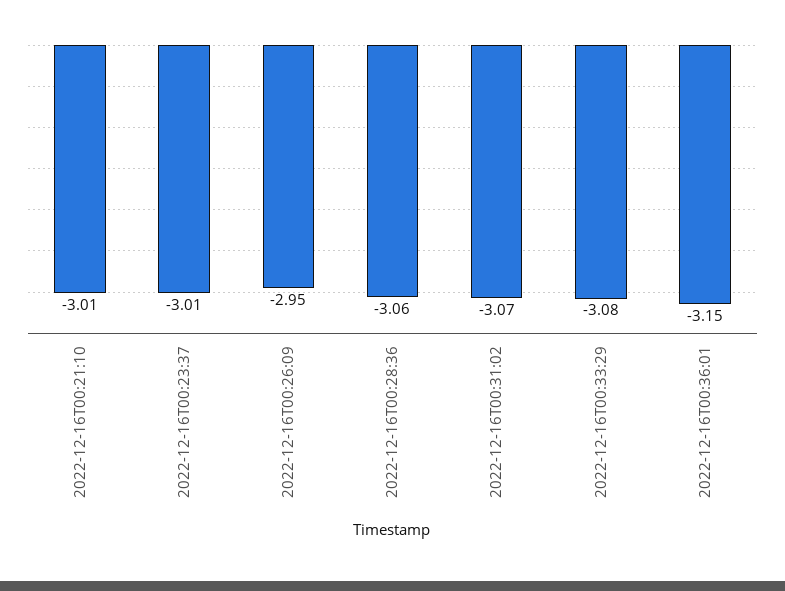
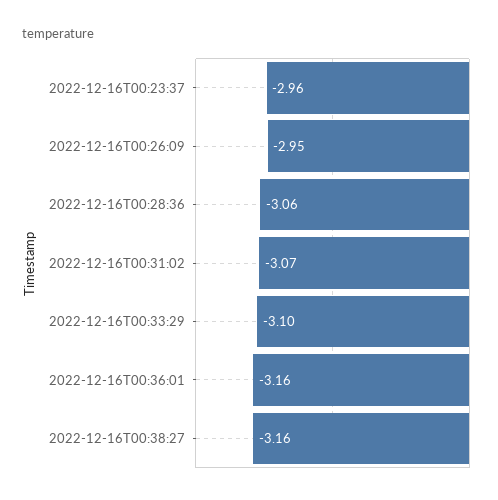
2022-12-16T00:21:10: -3.01 -> none
2022-12-16T00:23:37: -3.01 -> -2.96
2022-12-16T00:33:29: -3.08 -> -3.1
2022-12-16T00:36:01: -3.15 -> -3.16
2022-12-16T00:38:27: none -> -3.16

